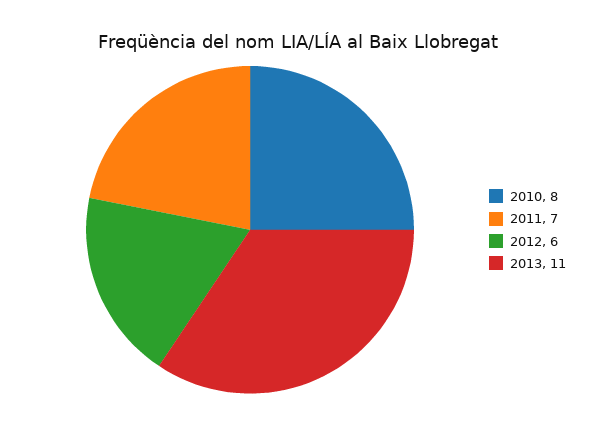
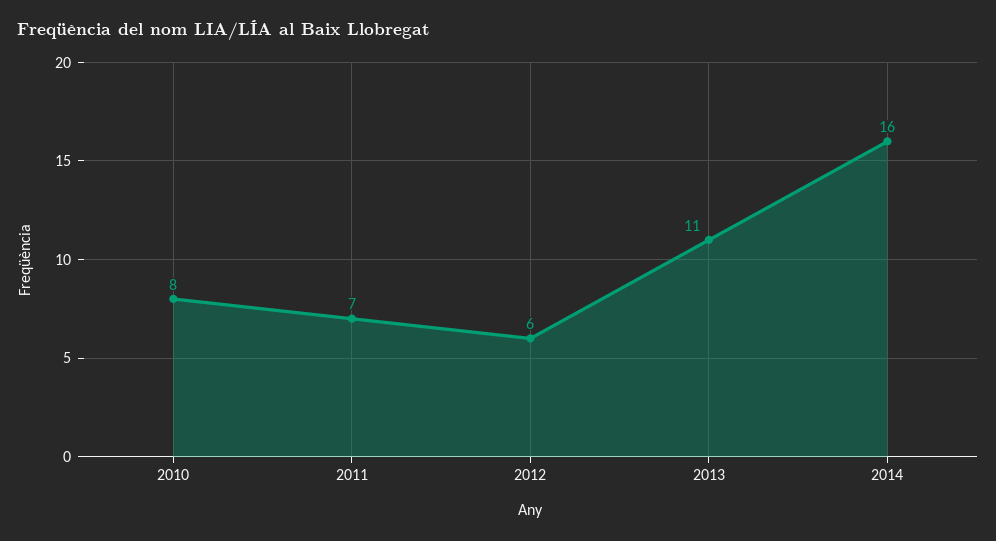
2014: none -> 16

